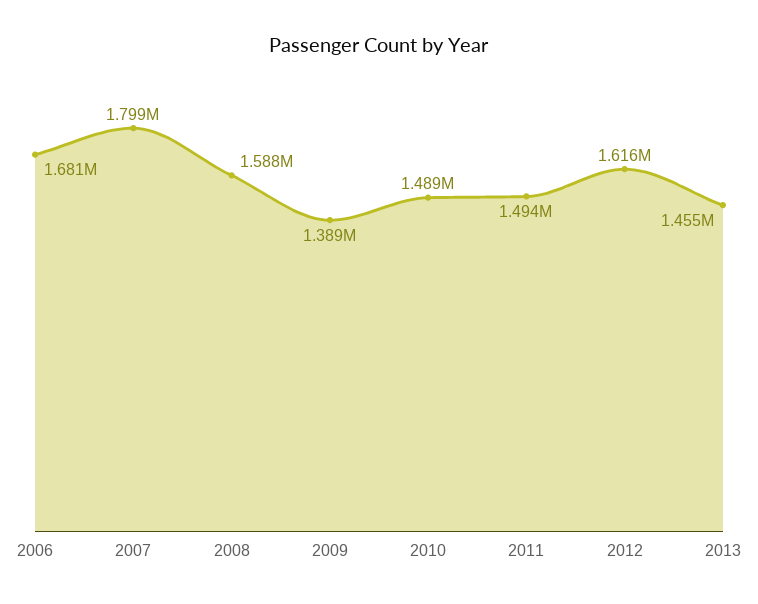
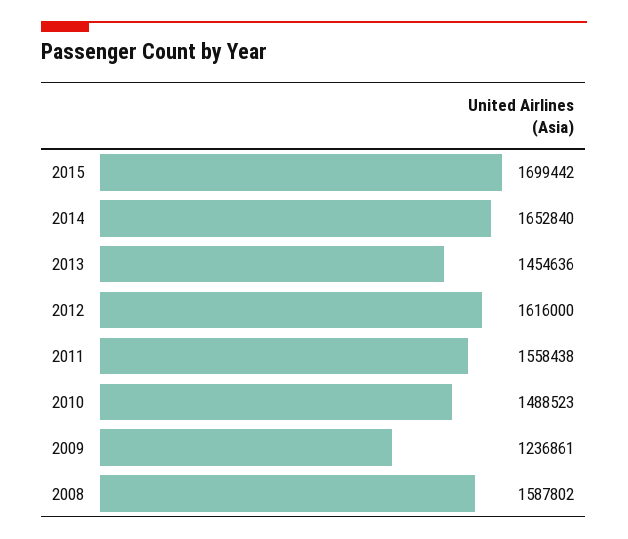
2006: 1681000 -> none
2007: 1799000 -> none
2009: 1389000 -> 1236861
2011: 1494000 -> 1558438
2015: none -> 1699442
2014: none -> 1652840

